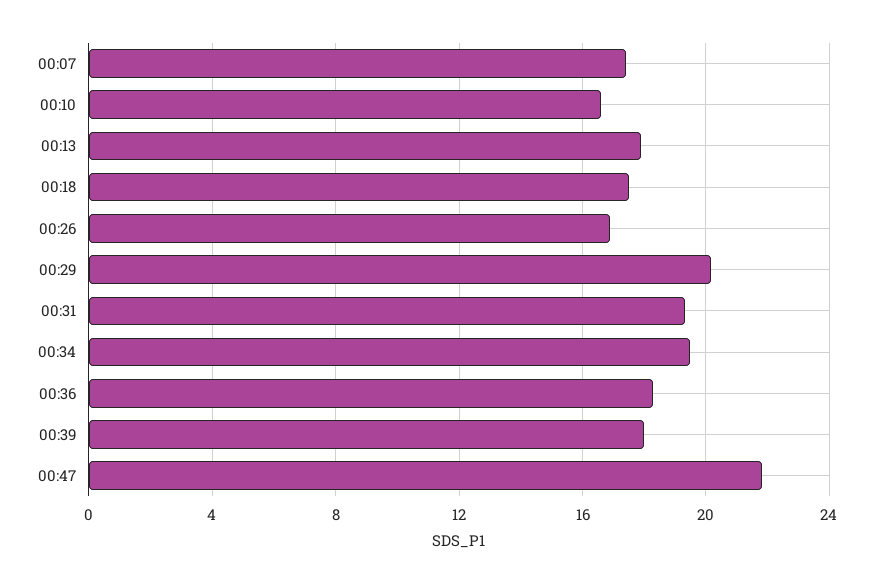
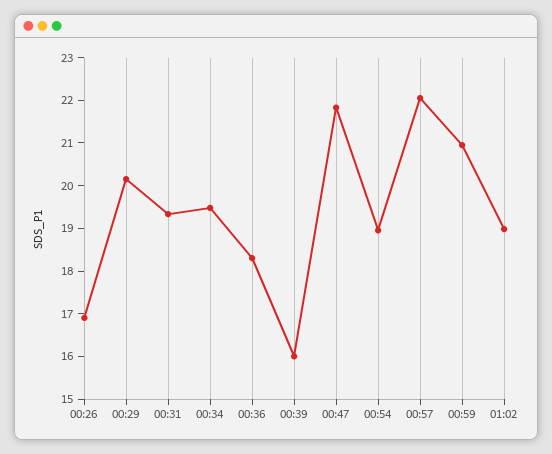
00:07: 17.5 -> none
00:10: 16.5 -> none
00:13: 18 -> none
00:18: 17.5 -> none
00:39: 18 -> 16
00:54: none -> 19
00:57: none -> 22
00:59: none -> 21
01:02: none -> 19

